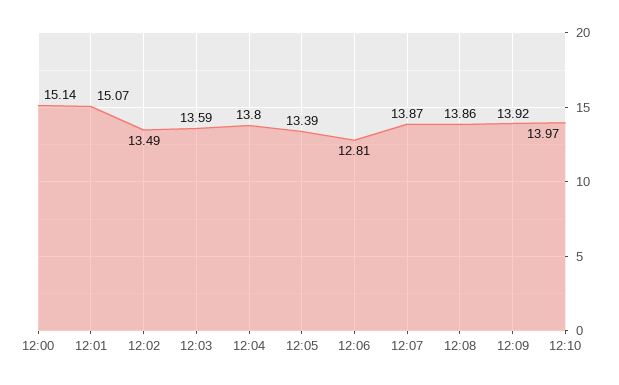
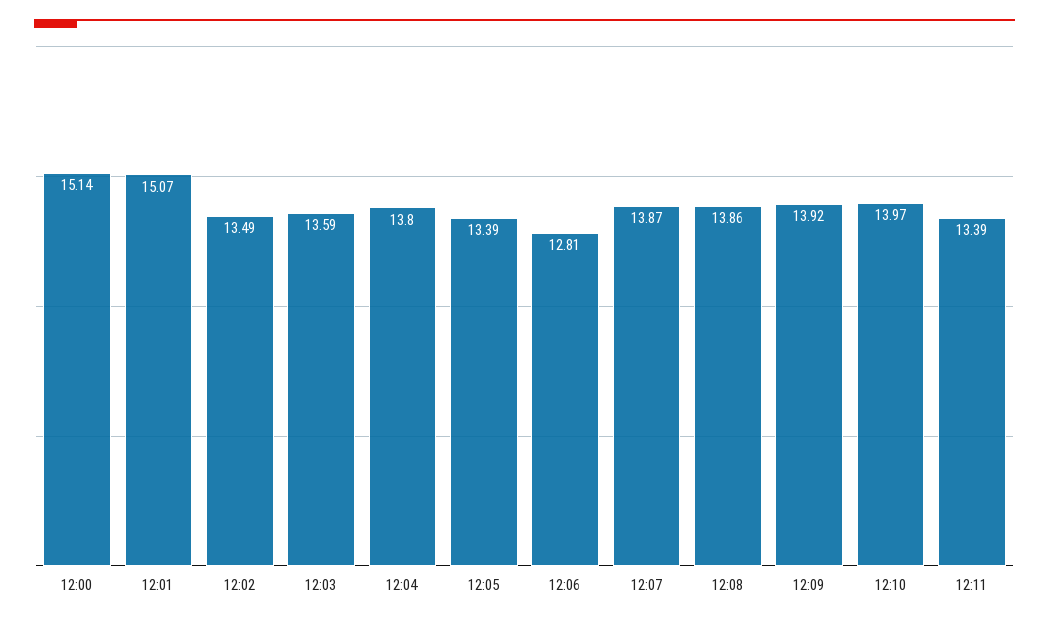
12:11: none -> 13.39

